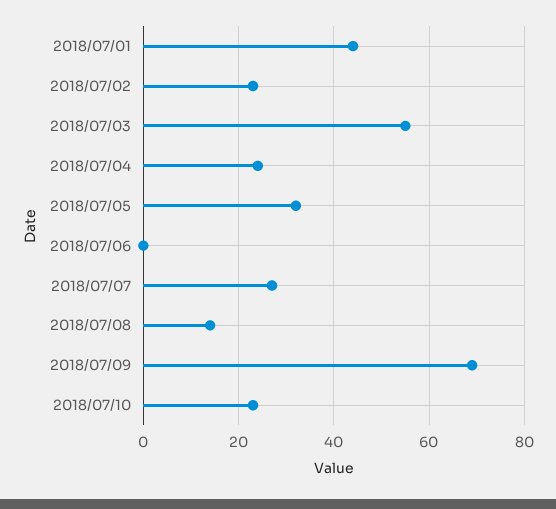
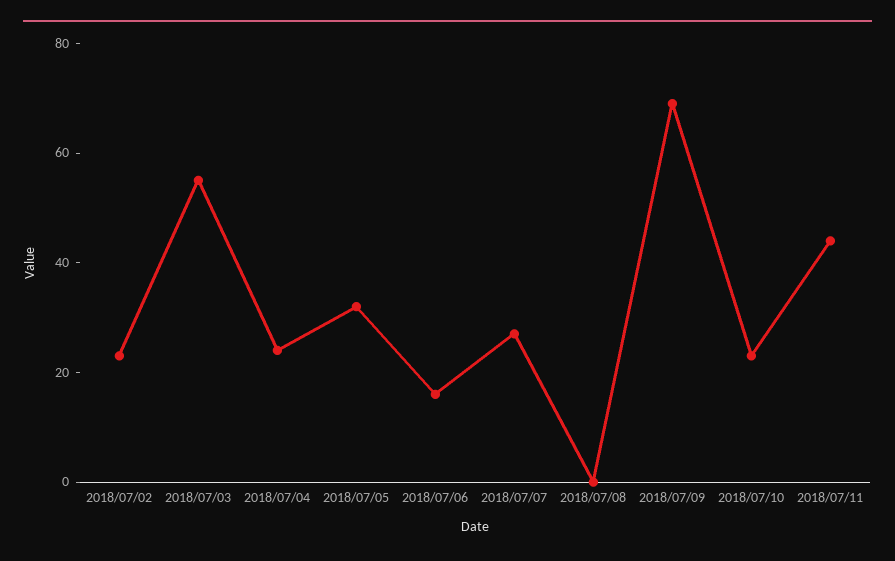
2018/07/01: 45 -> none
2018/07/06: 0 -> 15
2018/07/08: 15 -> 0
2018/07/11: none -> 45

